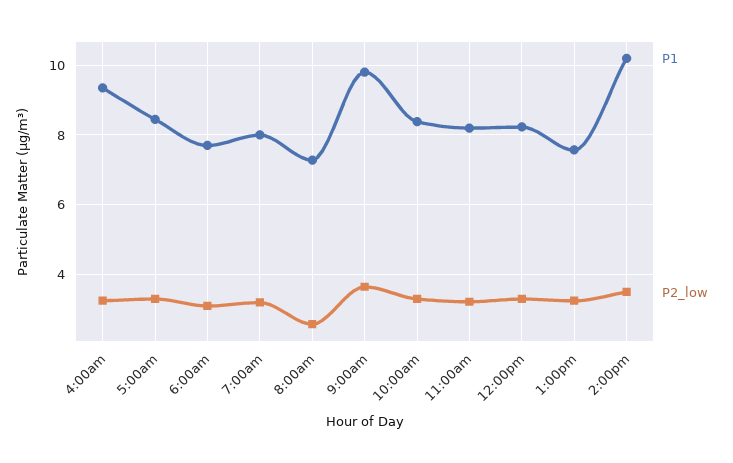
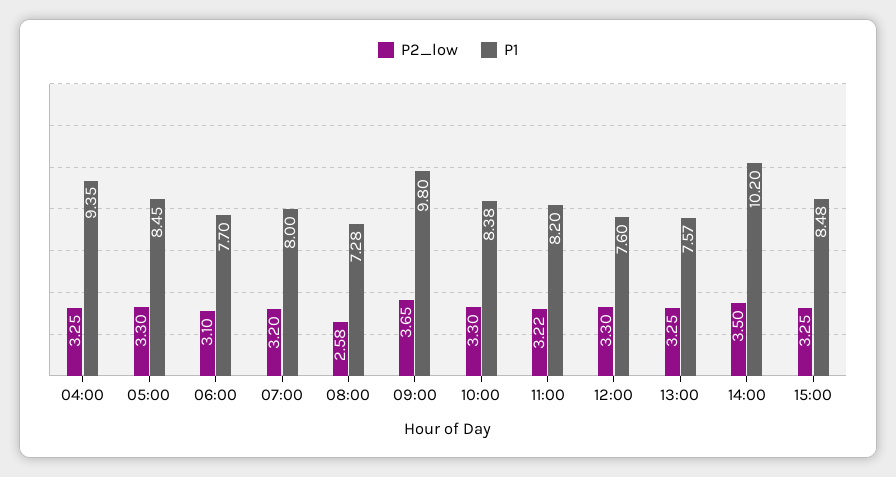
P1, 12:00pm: 8.2 -> 7.6
P2_low, 15:00: none -> 3.25
P1, 15:00: none -> 8.48

